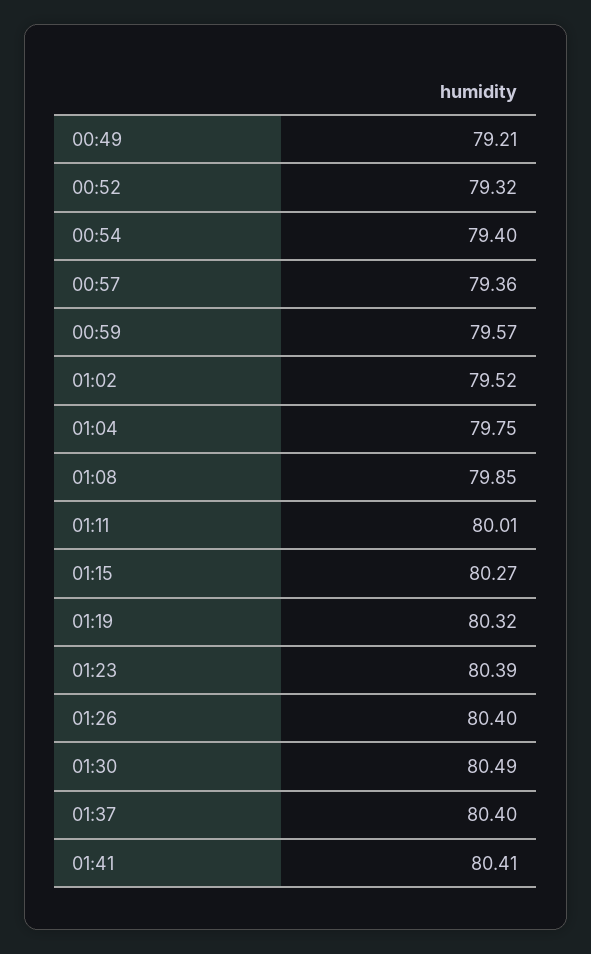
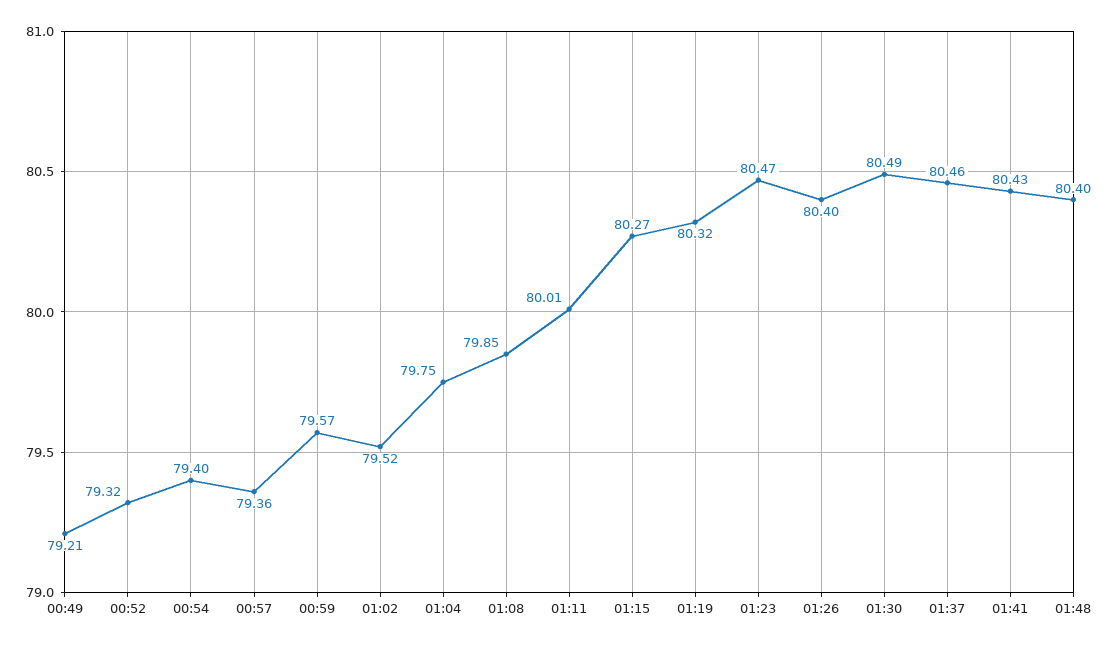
01:23: 80.39 -> 80.47
01:37: 80.4 -> 80.46
01:41: 80.41 -> 80.43
01:48: none -> 80.4

